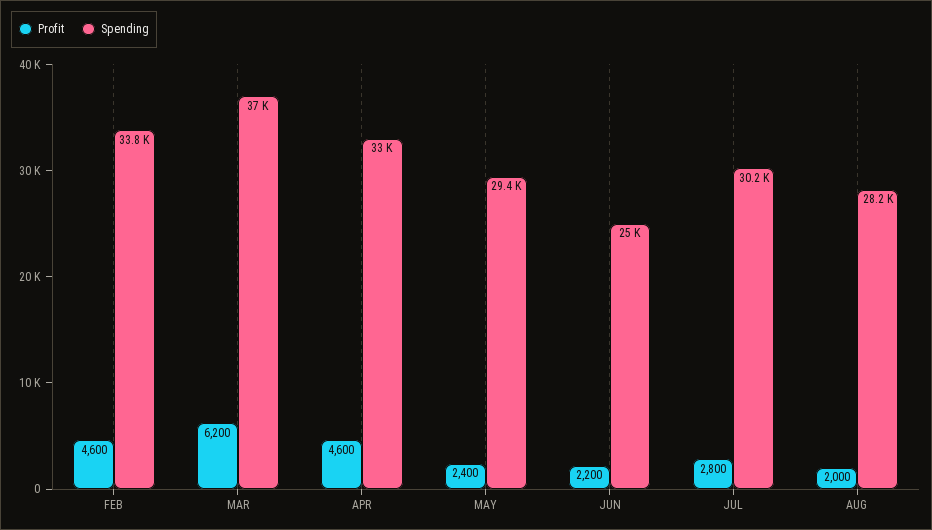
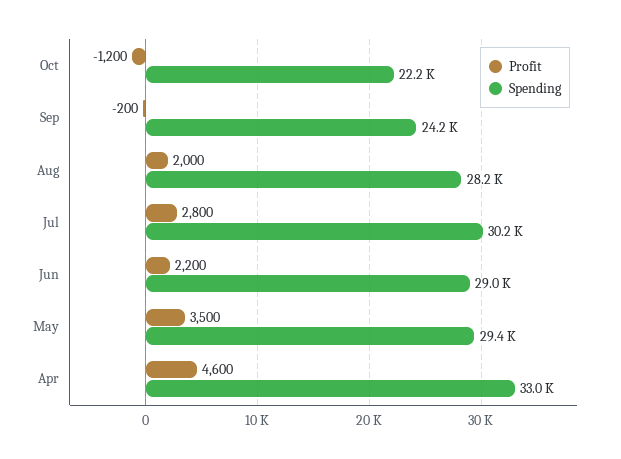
Profit, FEB: 4600 -> none
Spending, FEB: 33800 -> none
Profit, MAR: 6200 -> none
Spending, MAR: 37000 -> none
Profit, MAY: 2400 -> 3500
Spending, JUN: 25000 -> 29000
Profit, Oct: none -> -1200
Spending, Oct: none -> 22200
Profit, Sep: none -> -200
Spending, Sep: none -> 24200

